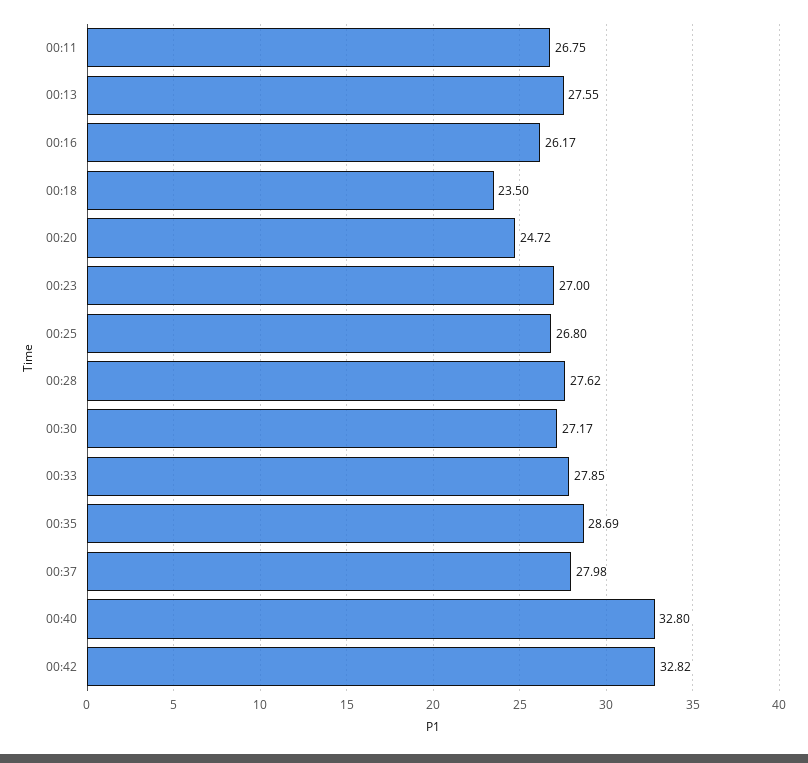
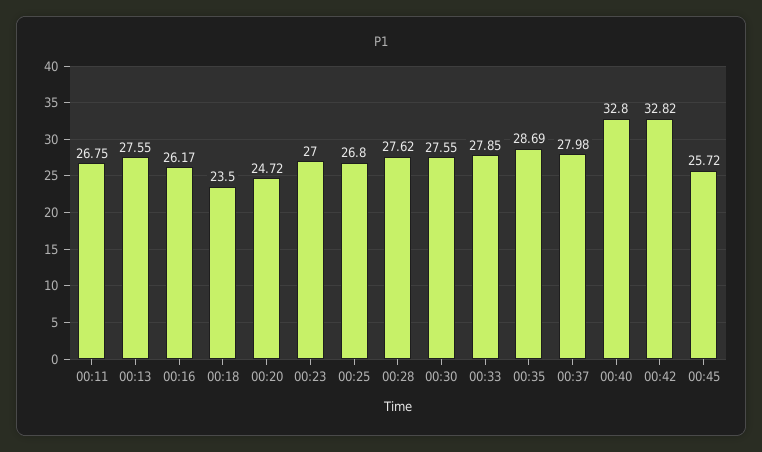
00:30: 27.17 -> 27.55
00:45: none -> 25.72

